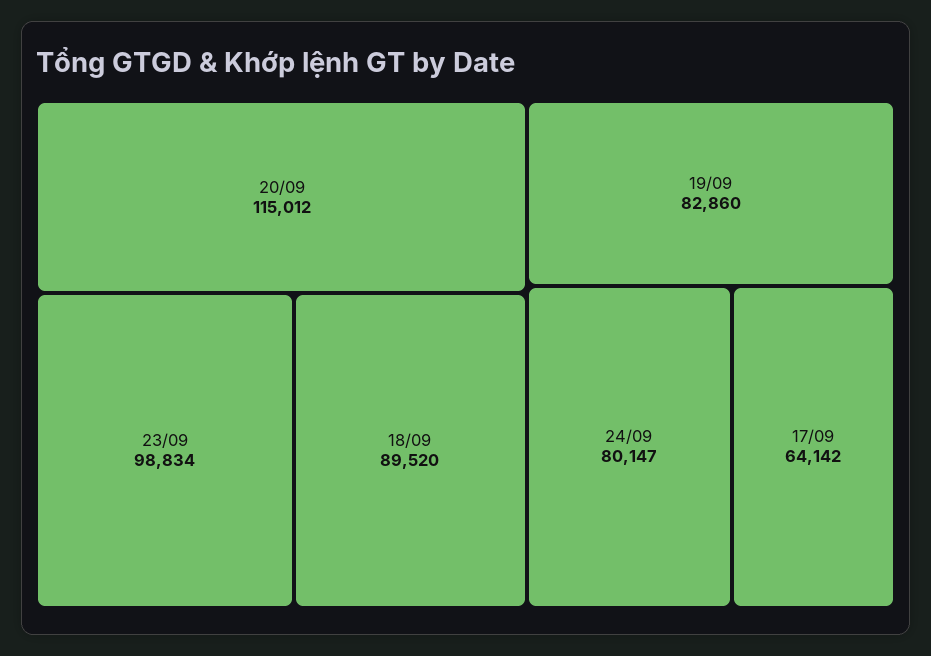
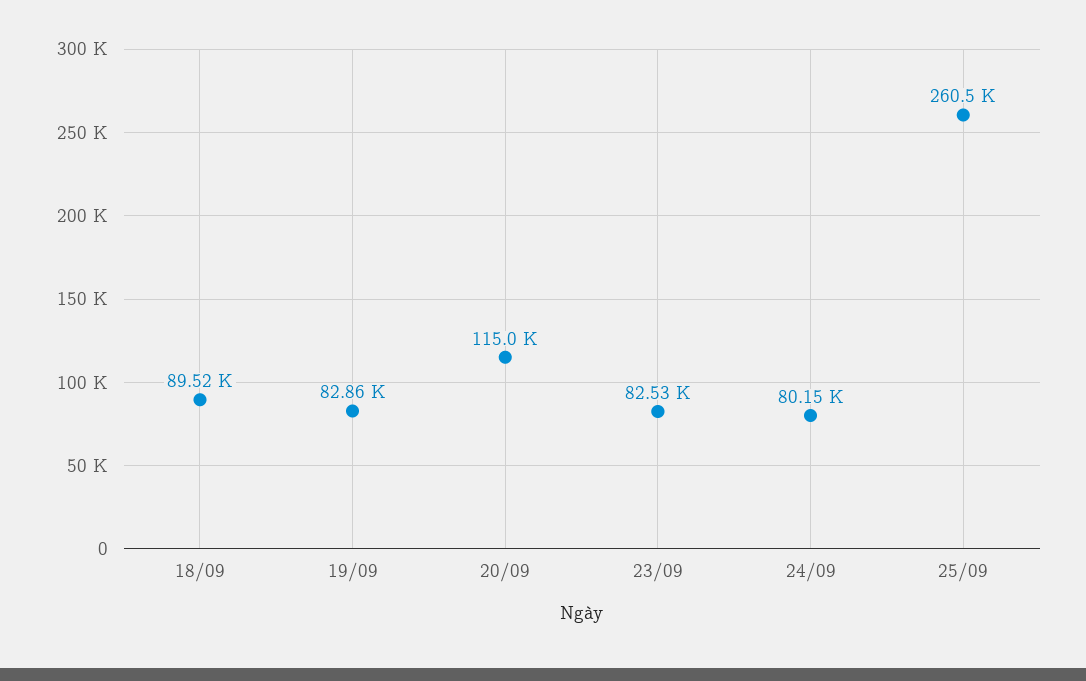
23/09: 98834 -> 82530
17/09: 64142 -> none
25/09: none -> 260500

